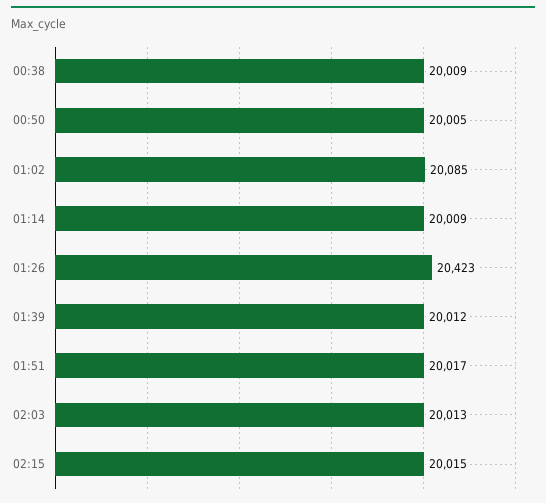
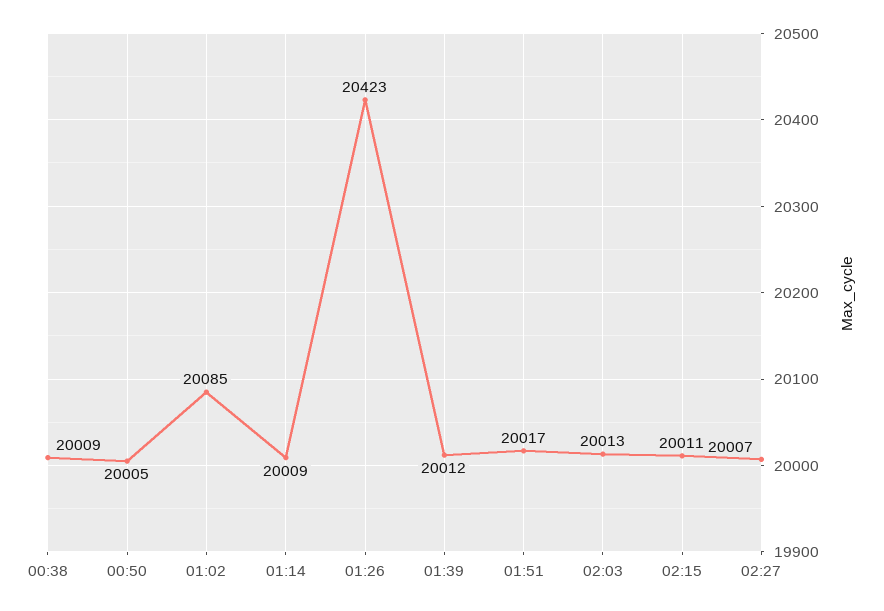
02:15: 20015 -> 20011
02:27: none -> 20007

